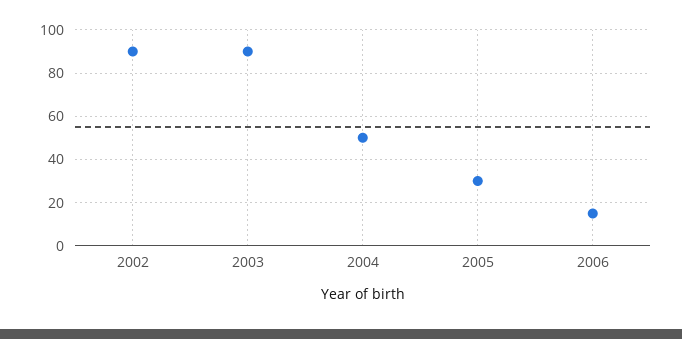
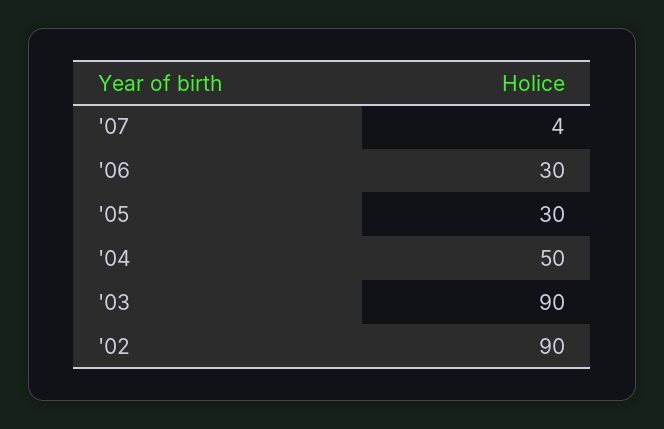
2006: 15 -> 30
'07: none -> 4

